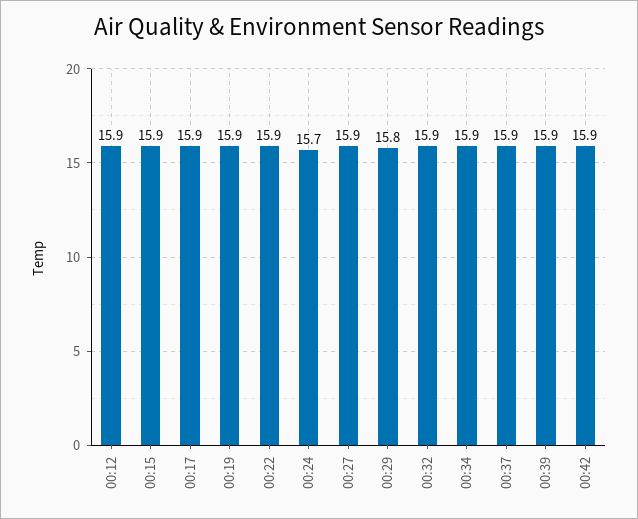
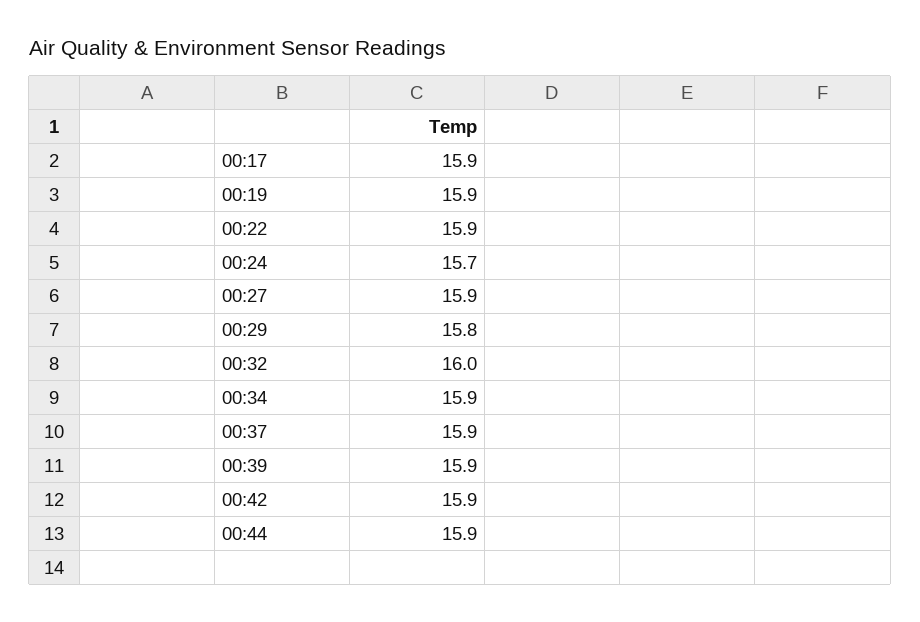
00:12: 15.9 -> none
00:15: 15.9 -> none
00:32: 15.9 -> 16
00:44: none -> 15.9

